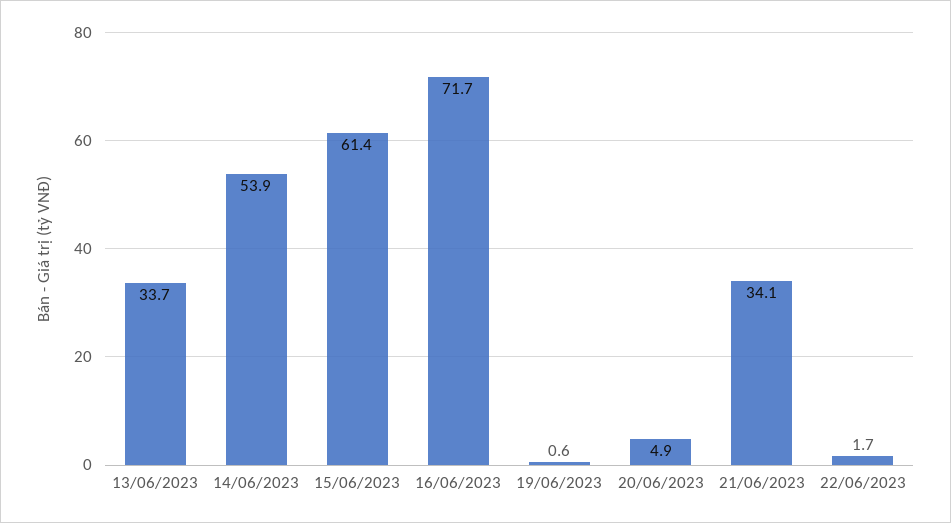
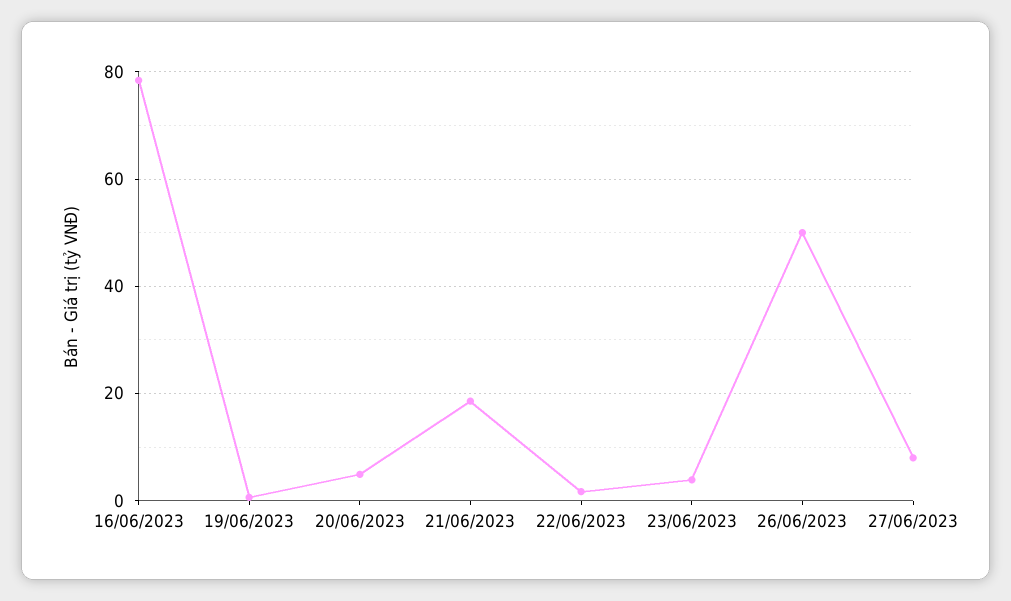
13/06/2023: 33.7 -> none
14/06/2023: 53.9 -> none
15/06/2023: 61.4 -> none
16/06/2023: 71.7 -> 78
21/06/2023: 34.1 -> 18
23/06/2023: none -> 4
26/06/2023: none -> 50
27/06/2023: none -> 8

